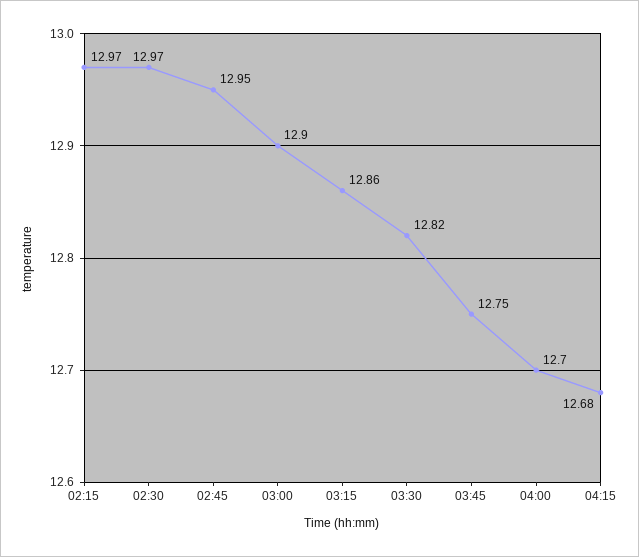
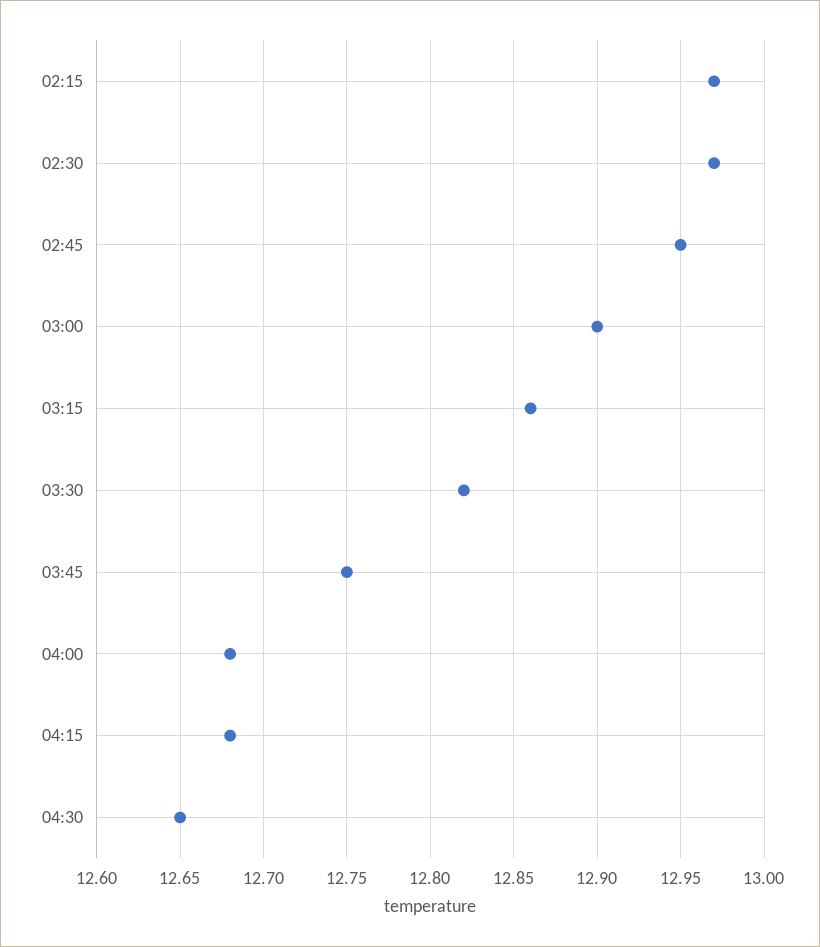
04:00: 12.7 -> 12.68
04:30: none -> 12.65

